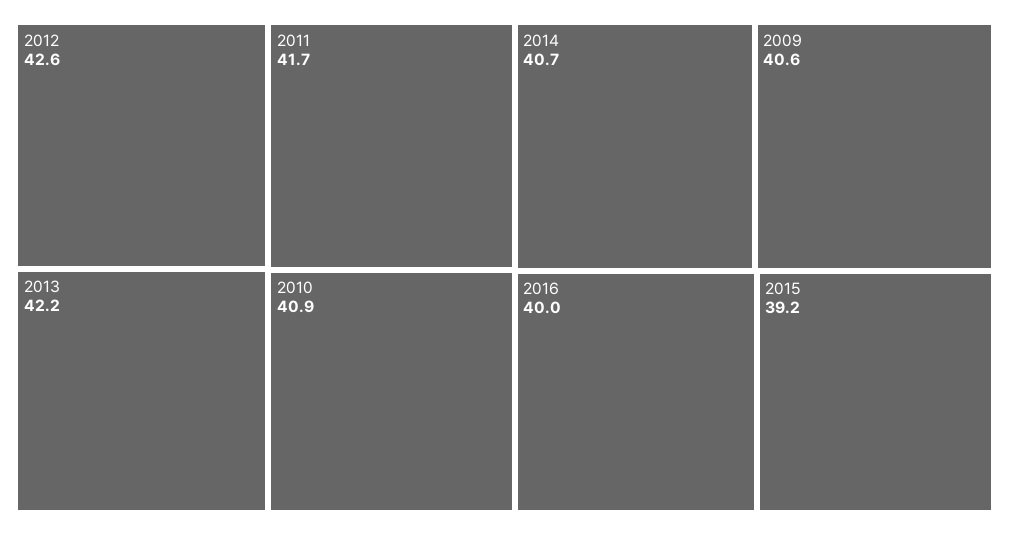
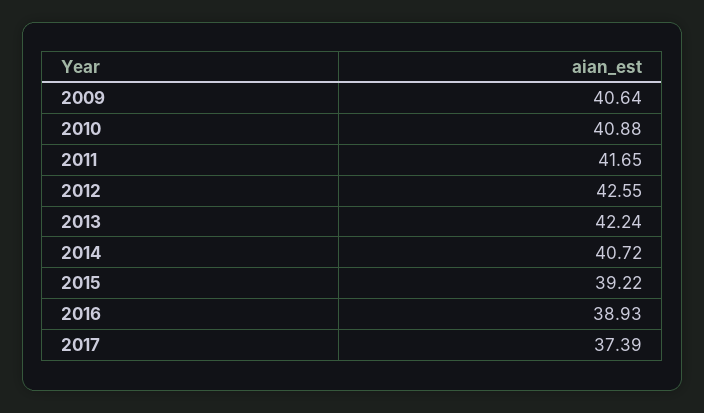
2016: 40 -> 38.93
2017: none -> 37.39

